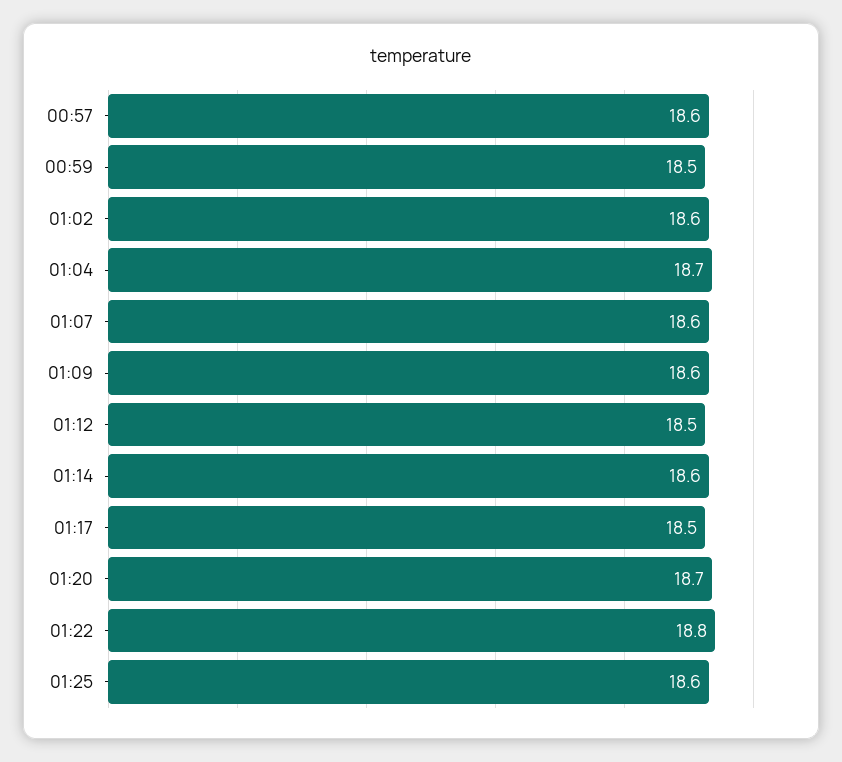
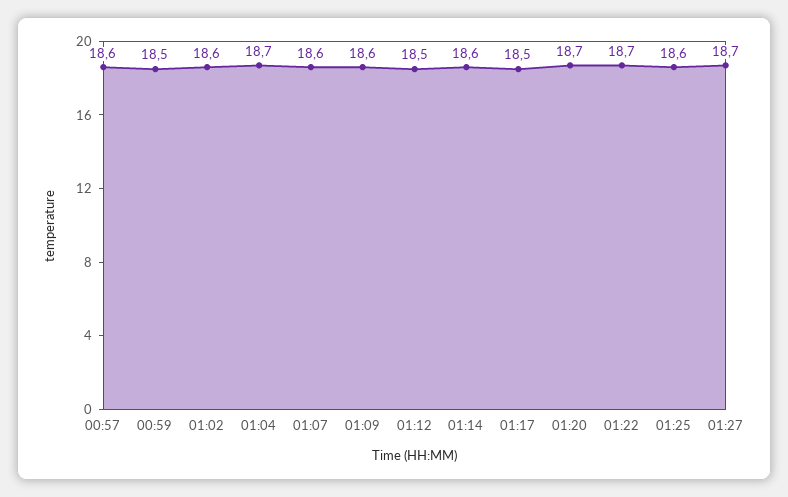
01:22: 18.8 -> 18.7
01:27: none -> 18.7

